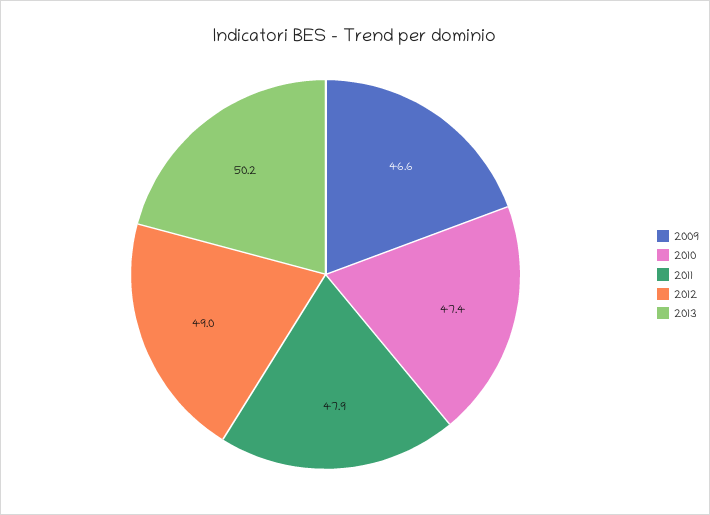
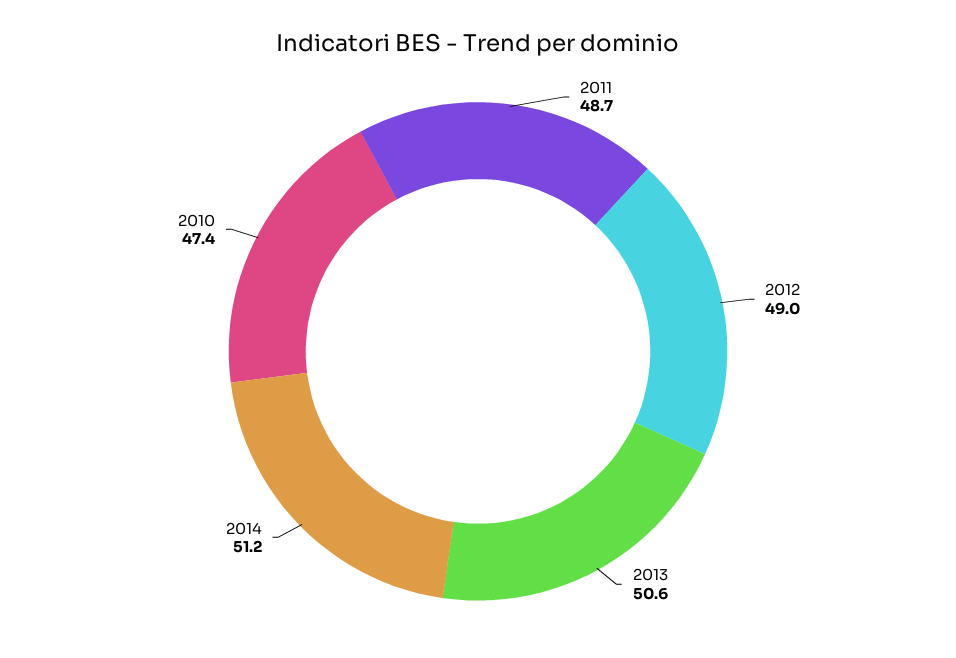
2009: 46.6 -> none
2011: 47.9 -> 48.7
2013: 50.2 -> 50.6
2014: none -> 51.2

